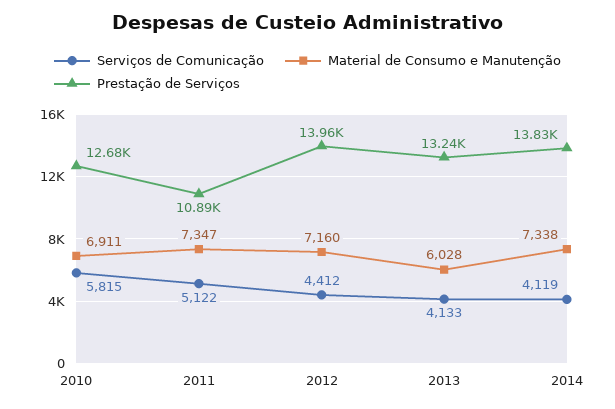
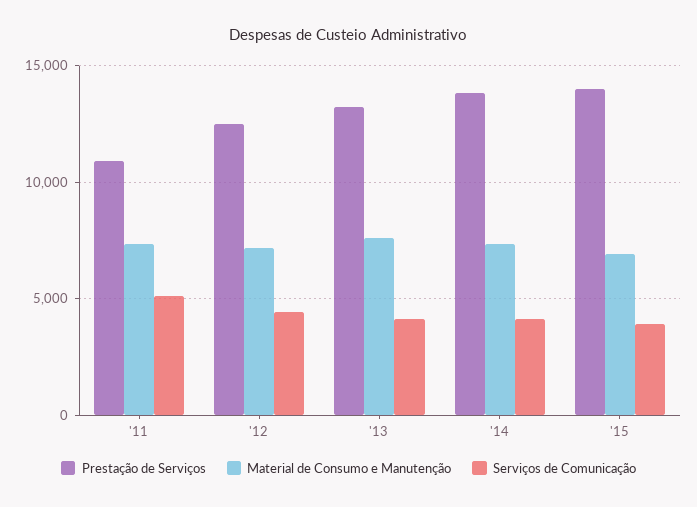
Serviços de Comunicação, 2010: 5815 -> none
Material de Consumo e Manutenção, 2010: 6911 -> none
Prestação de Serviços, 2010: 12680 -> none
Prestação de Serviços, 2012: 13960 -> 12500
Material de Consumo e Manutenção, 2013: 6028 -> 7500
Prestação de Serviços, '15: none -> 14000
Material de Consumo e Manutenção, '15: none -> 7000
Serviços de Comunicação, '15: none -> 4000

